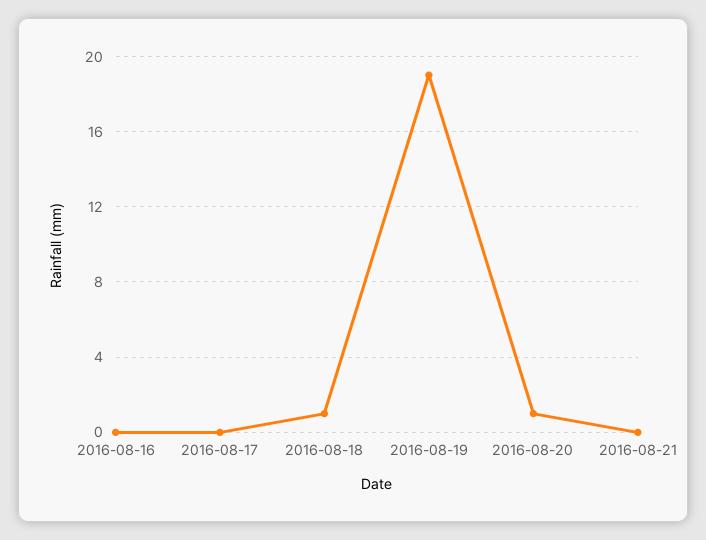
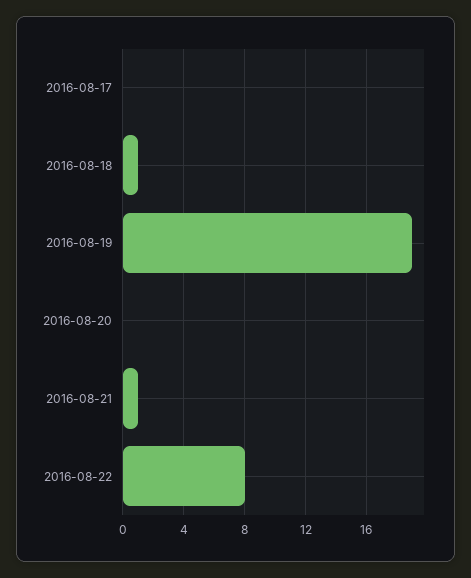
2016-08-16: 0 -> none
2016-08-20: 1 -> 0
2016-08-21: 0 -> 1
2016-08-22: none -> 8

